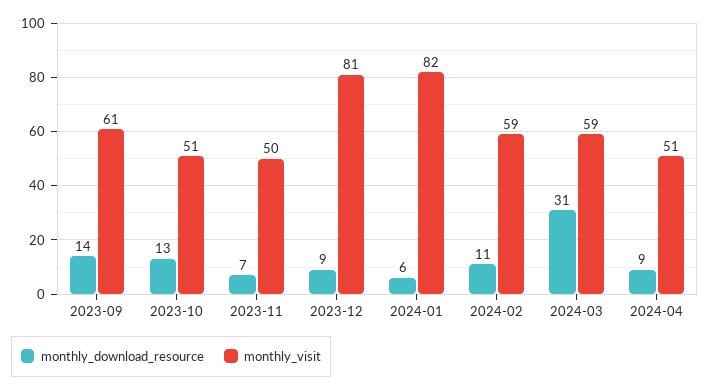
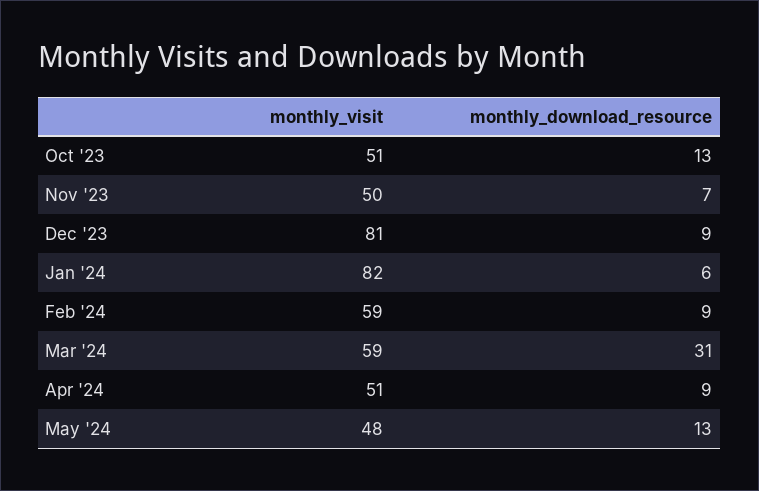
monthly_download_resource, 2023-09: 14 -> none
monthly_visit, 2023-09: 61 -> none
monthly_download_resource, 2024-02: 11 -> 9
monthly_visit, May '24: none -> 48
monthly_download_resource, May '24: none -> 13

